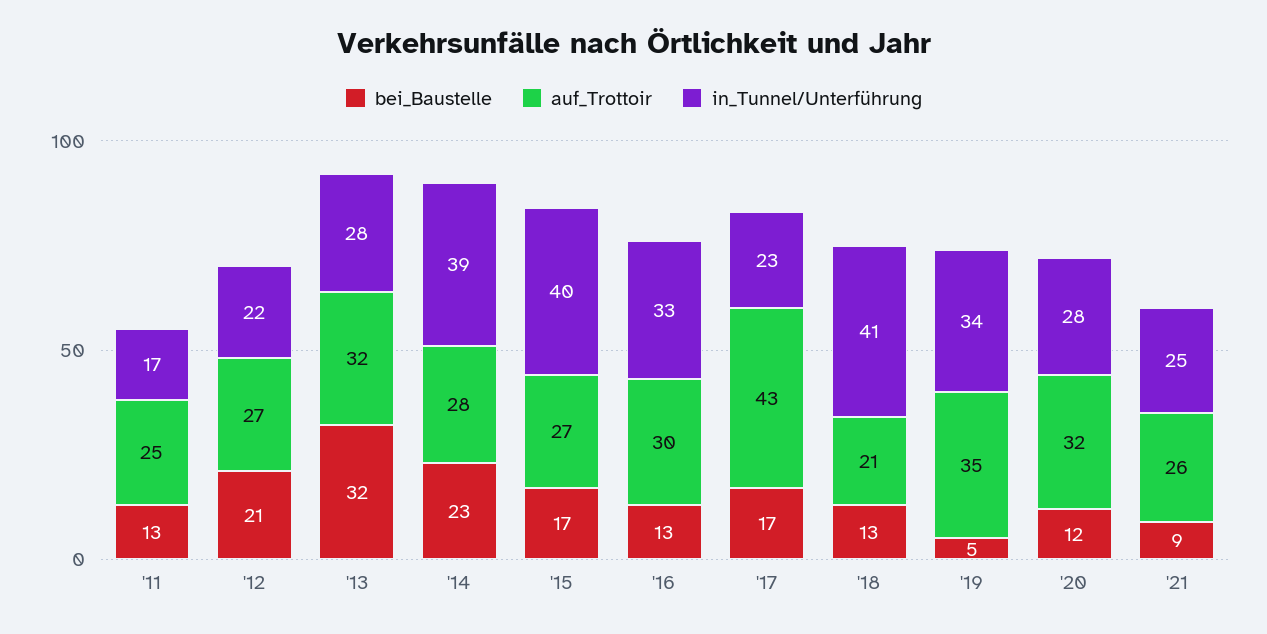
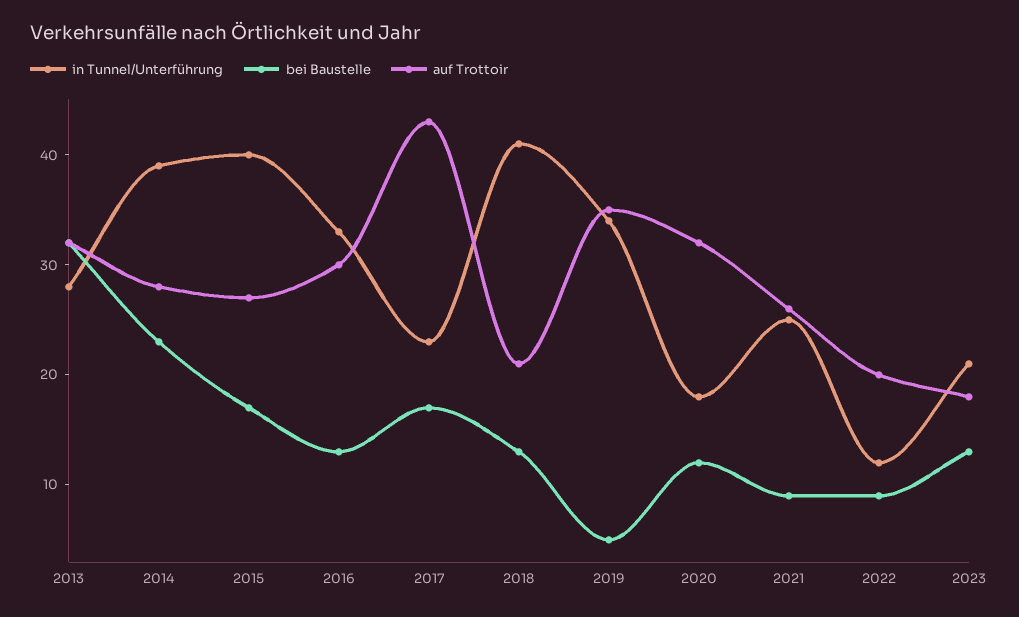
bei_Baustelle, '11: 13 -> none
auf_Trottoir, '11: 25 -> none
in_Tunnel/Unterführung, '11: 17 -> none
bei_Baustelle, '12: 21 -> none
auf_Trottoir, '12: 27 -> none
in_Tunnel/Unterführung, '12: 22 -> none
in_Tunnel/Unterführung, '20: 28 -> 18
in_Tunnel/Unterführung, 2022: none -> 12
bei_Baustelle, 2022: none -> 9
auf_Trottoir, 2022: none -> 20
in_Tunnel/Unterführung, 2023: none -> 21
bei_Baustelle, 2023: none -> 13
auf_Trottoir, 2023: none -> 18

